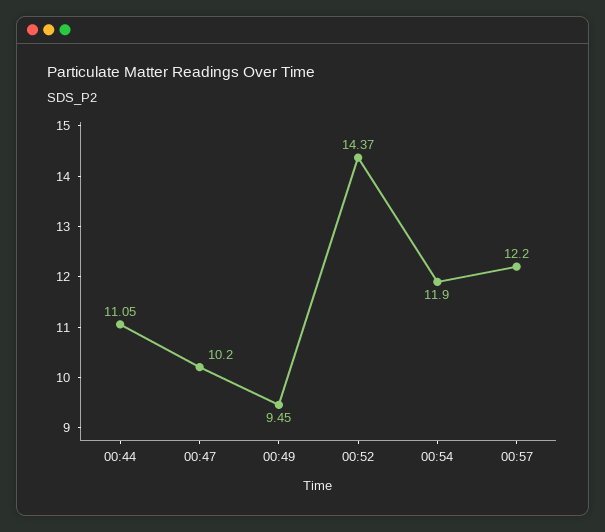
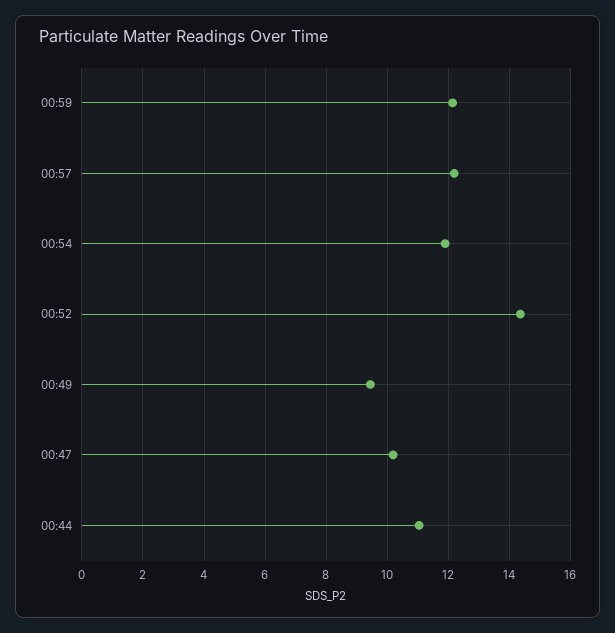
00:59: none -> 12.2

